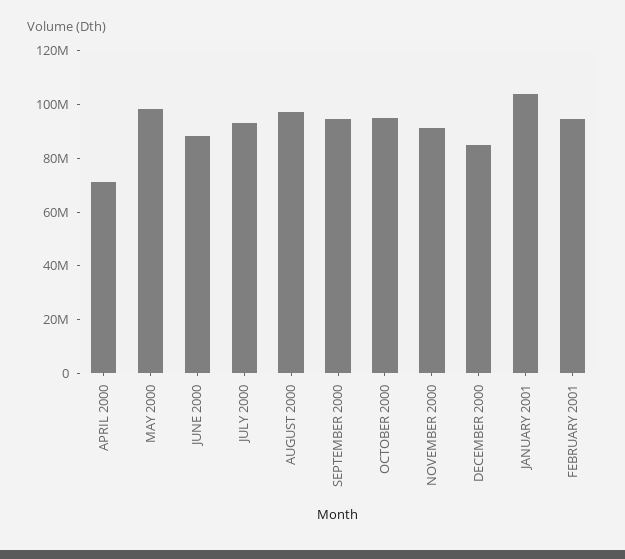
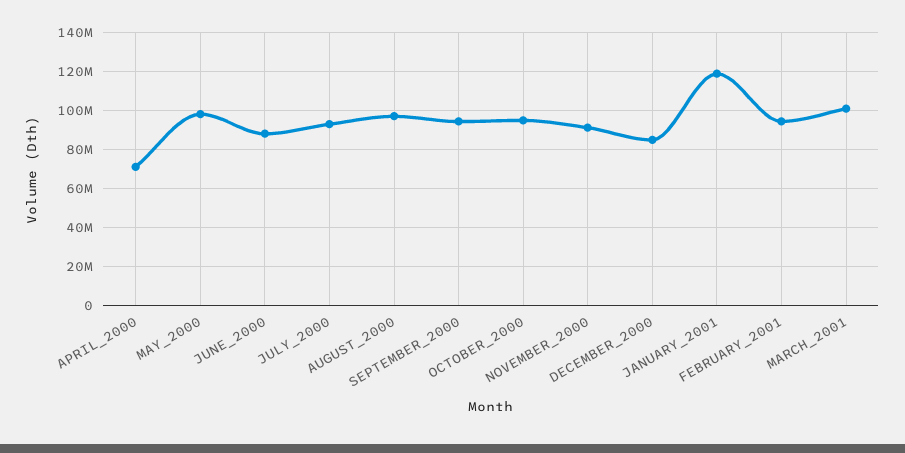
JANUARY 2001: 105000000 -> 120000000
MARCH_2001: none -> 100000000

